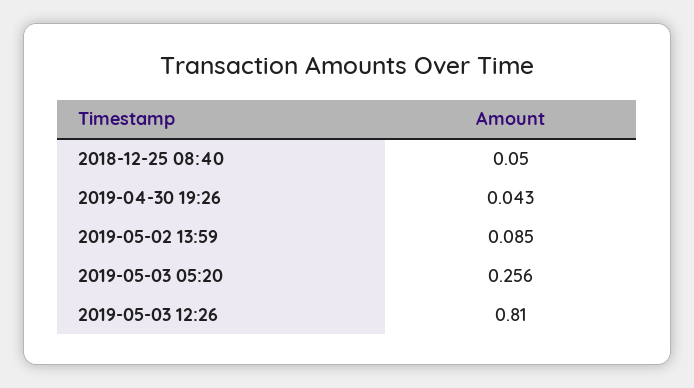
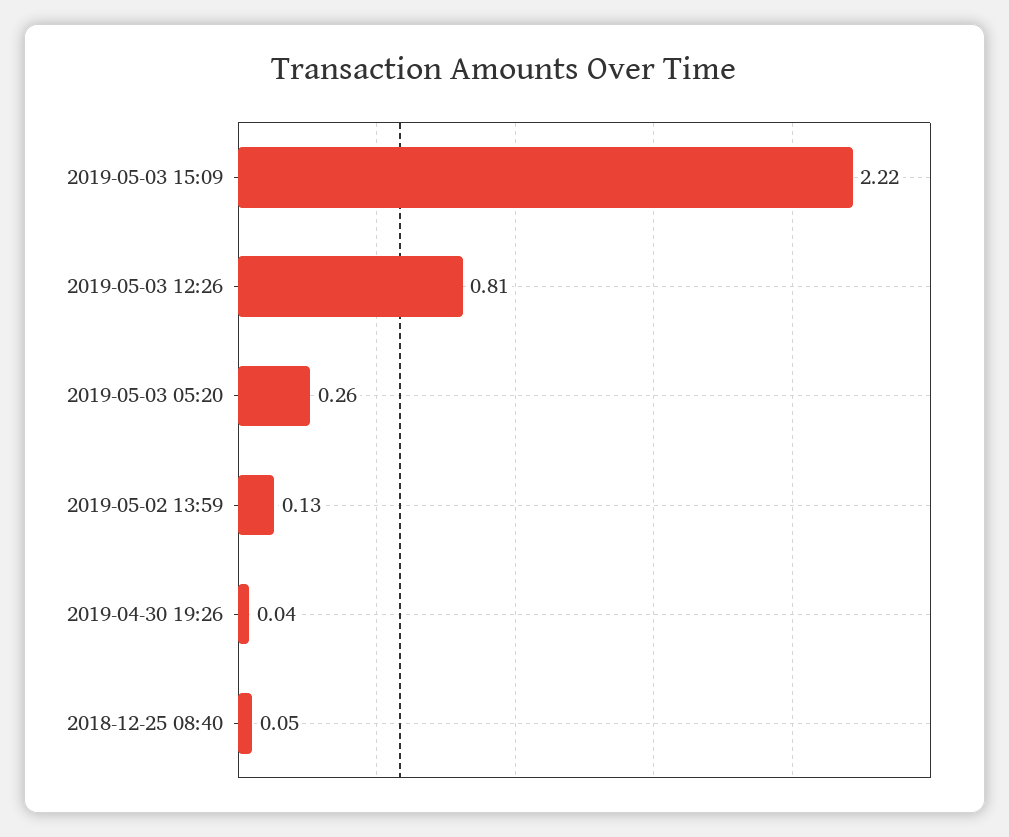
2019-05-02 13:59: 0.085 -> 0.13
2019-05-03 15:09: none -> 2.22

